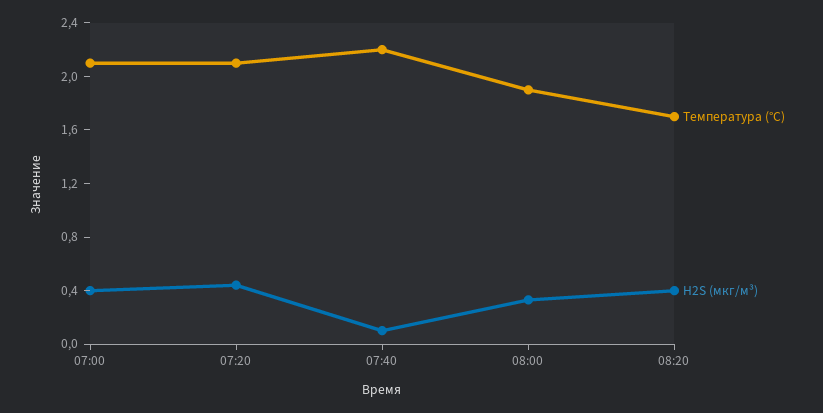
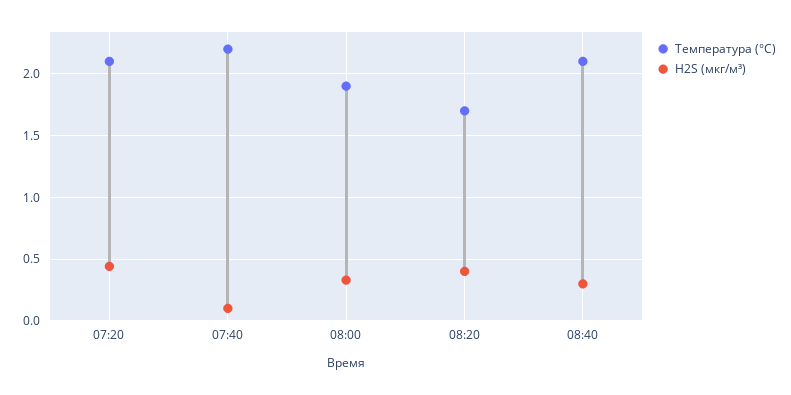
Температура (°C), 07:00: 2.1 -> none
H2S (мкг/м³), 07:00: 0.4 -> none
Температура (°C), 08:40: none -> 2.1
H2S (мкг/м³), 08:40: none -> 0.3

